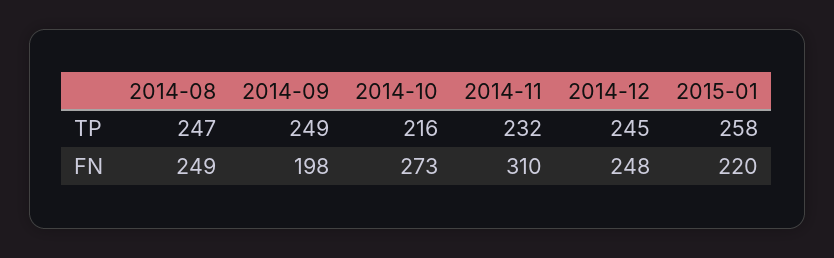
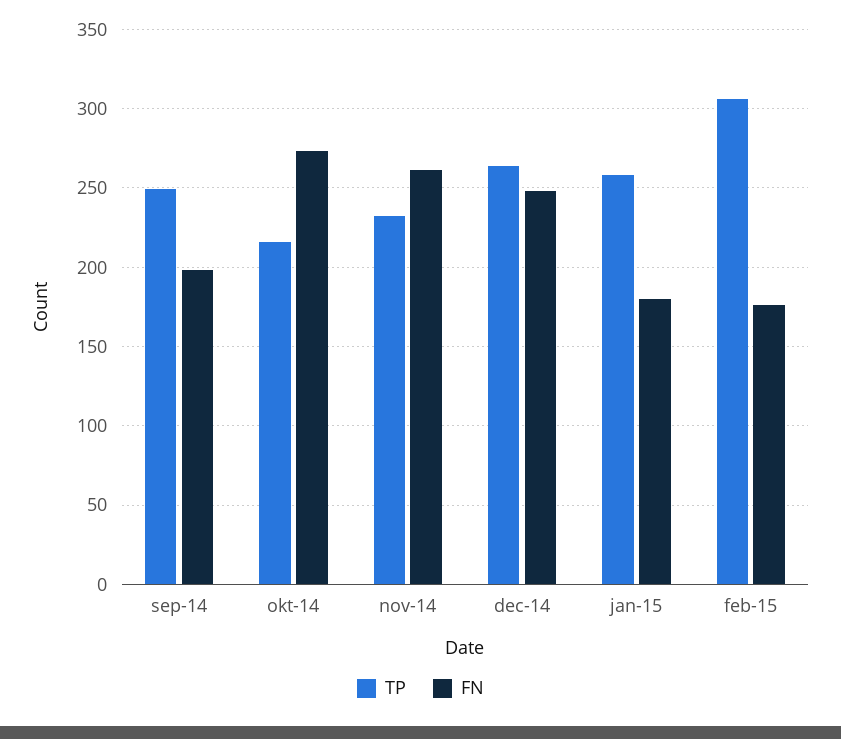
TP, 2014-08: 247 -> none
TP, 2014-12: 245 -> 265
FN, 2014-08: 249 -> none
FN, 2014-11: 310 -> 260
FN, 2015-01: 220 -> 180
TP, feb-15: none -> 305
FN, feb-15: none -> 175

